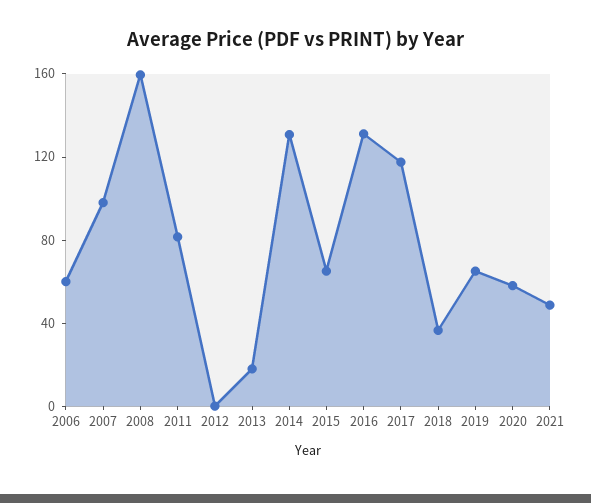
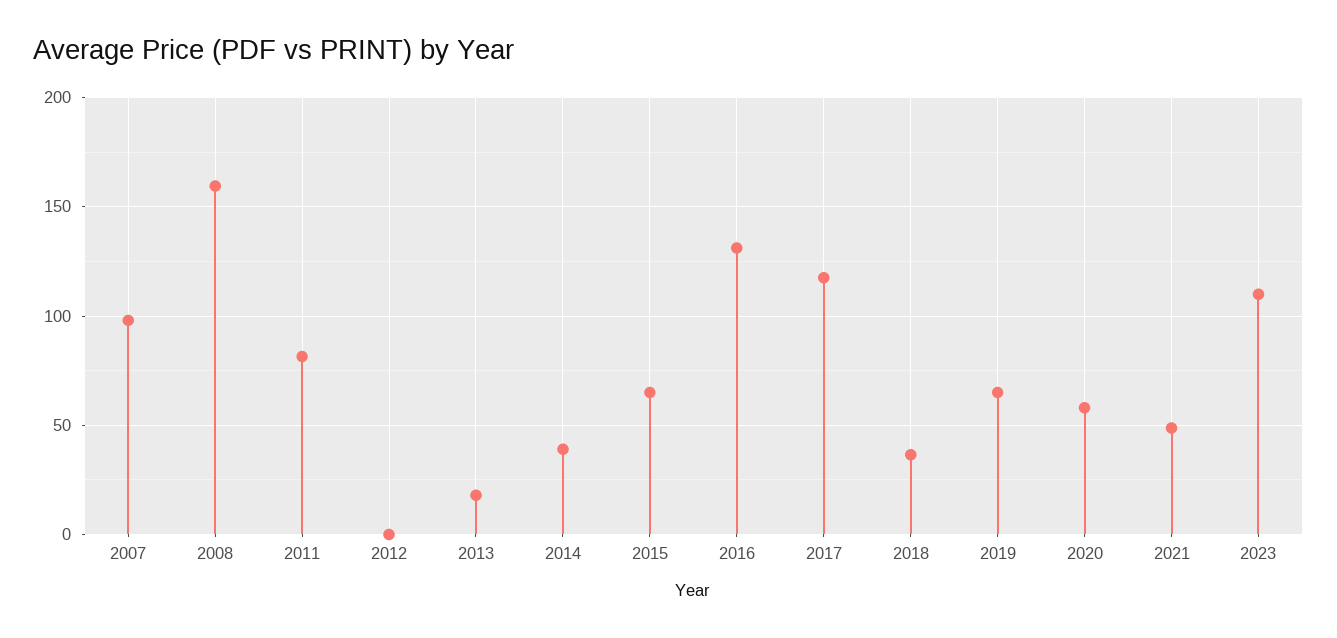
2006: 60 -> none
2014: 130 -> 40
2023: none -> 110

